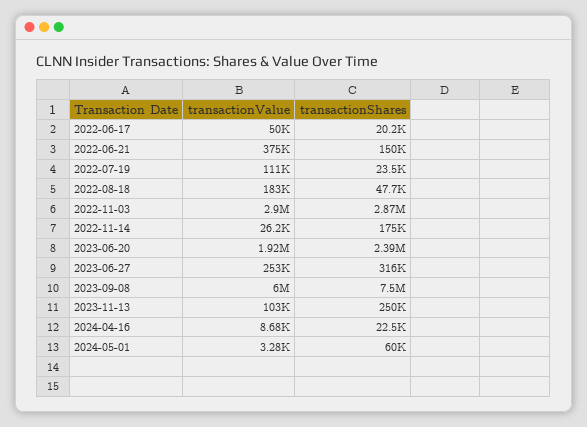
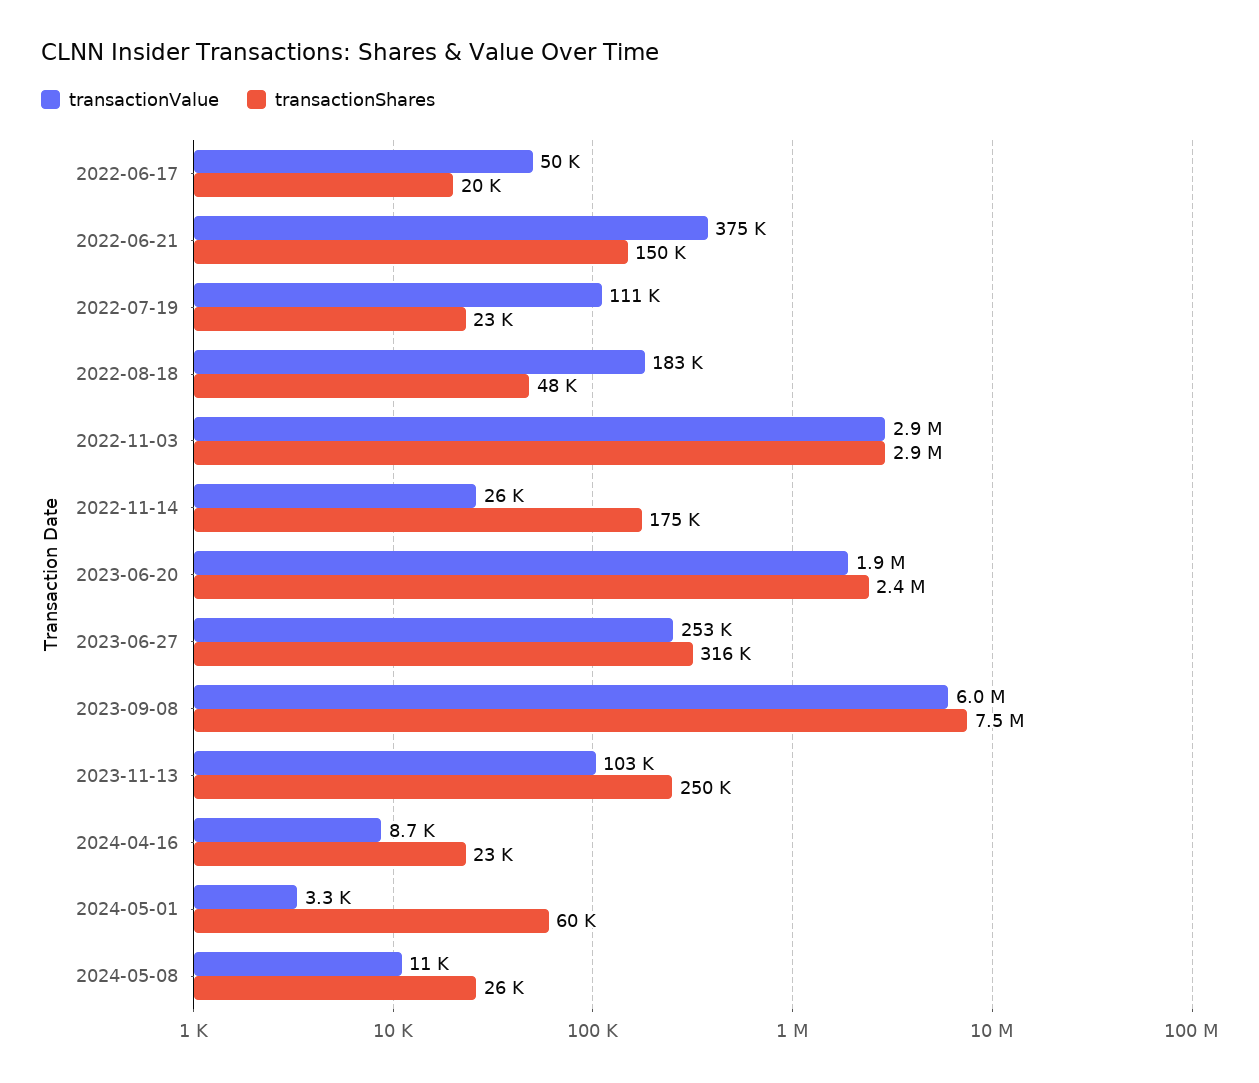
transactionValue, 2024-05-08: none -> 11000
transactionShares, 2024-05-08: none -> 26000

